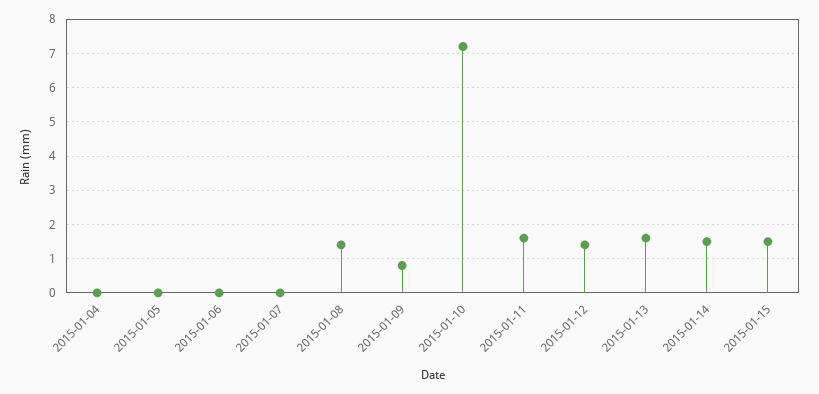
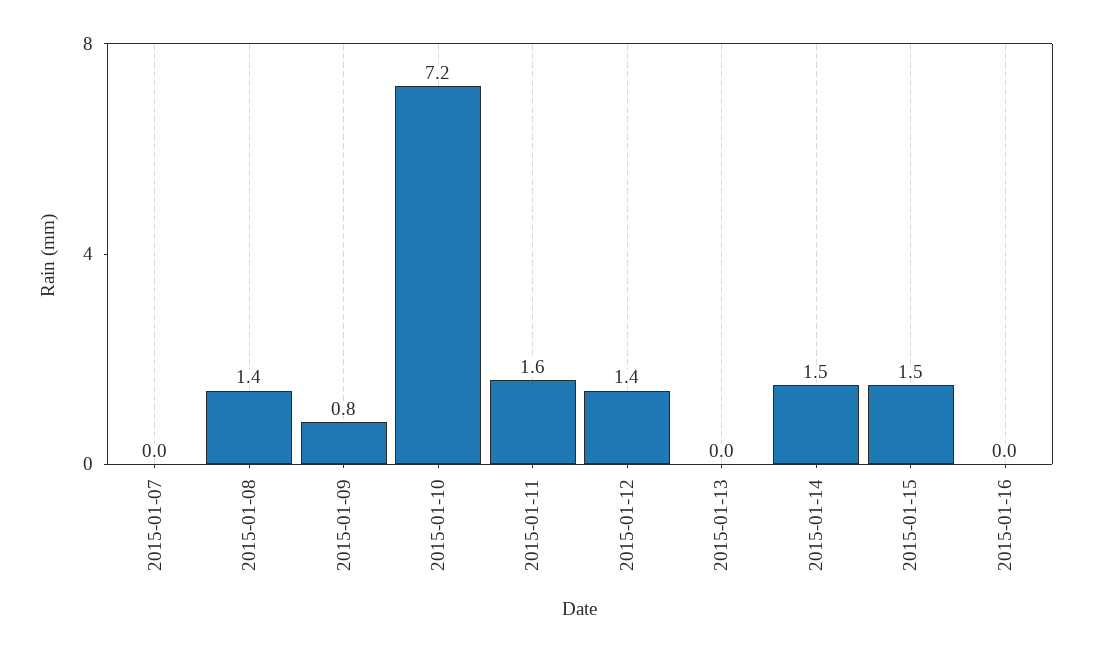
2015-01-04: 0 -> none
2015-01-05: 0 -> none
2015-01-06: 0 -> none
2015-01-13: 1.5 -> 0
2015-01-16: none -> 0

